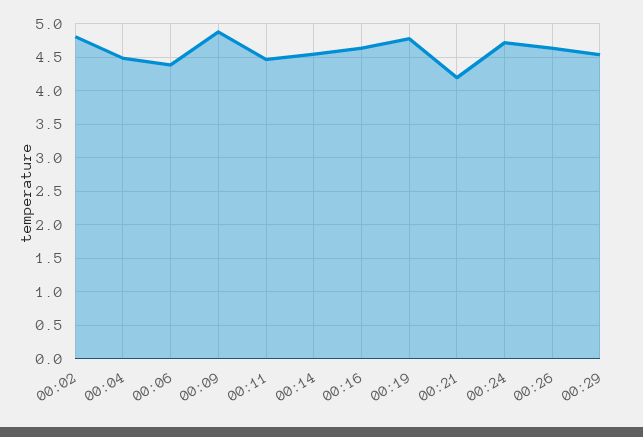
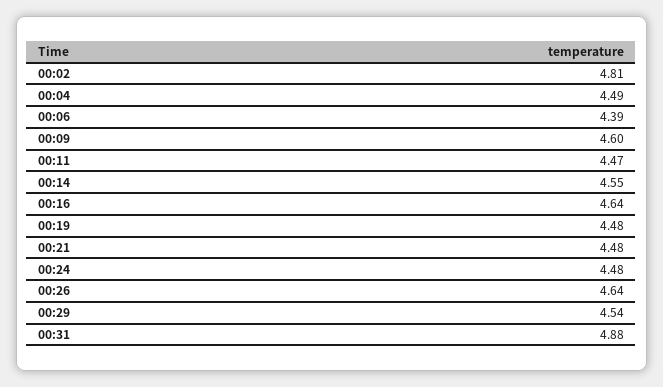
00:09: 4.9 -> 4.6
00:19: 4.8 -> 4.48
00:21: 4.2 -> 4.48
00:24: 4.7 -> 4.48
00:31: none -> 4.88

